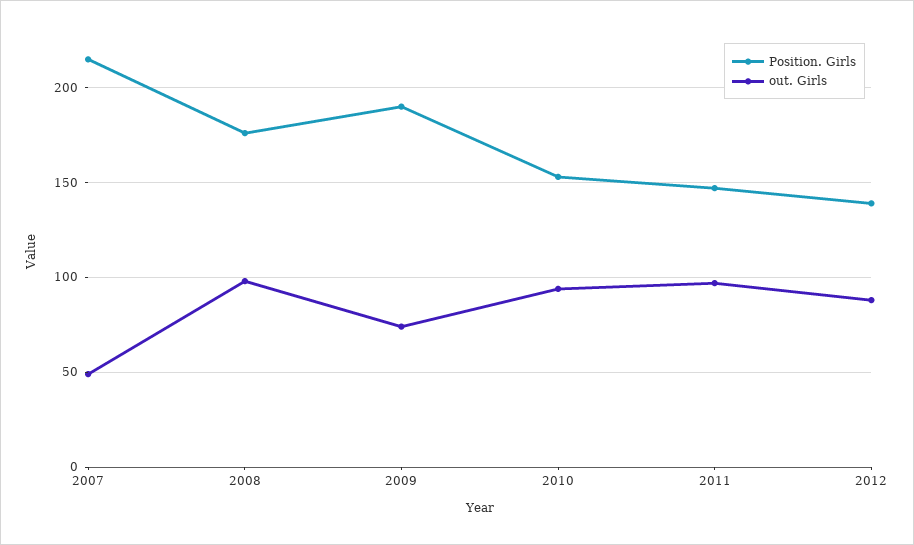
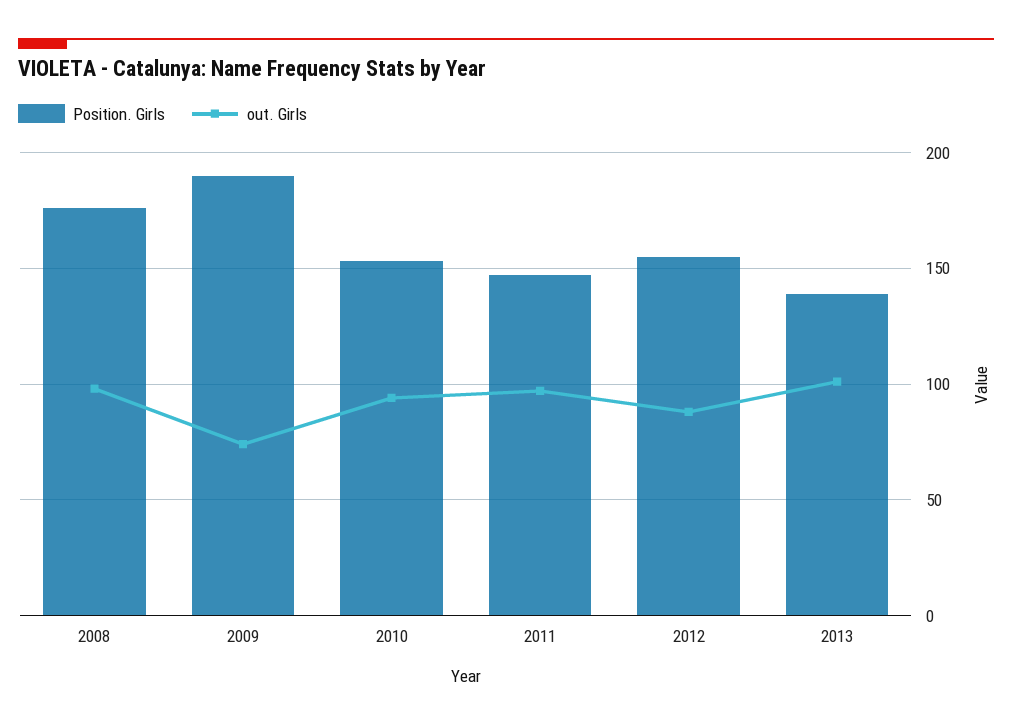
Position. Girls, 2007: 215 -> none
out. Girls, 2007: 50 -> none
Position. Girls, 2012: 140 -> 155
Position. Girls, 2013: none -> 140
out. Girls, 2013: none -> 100

